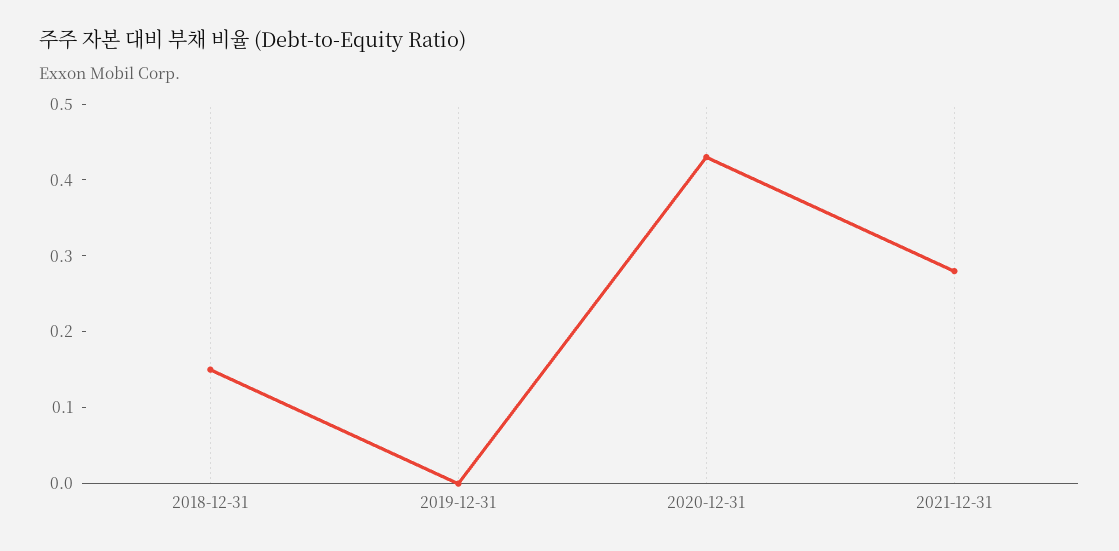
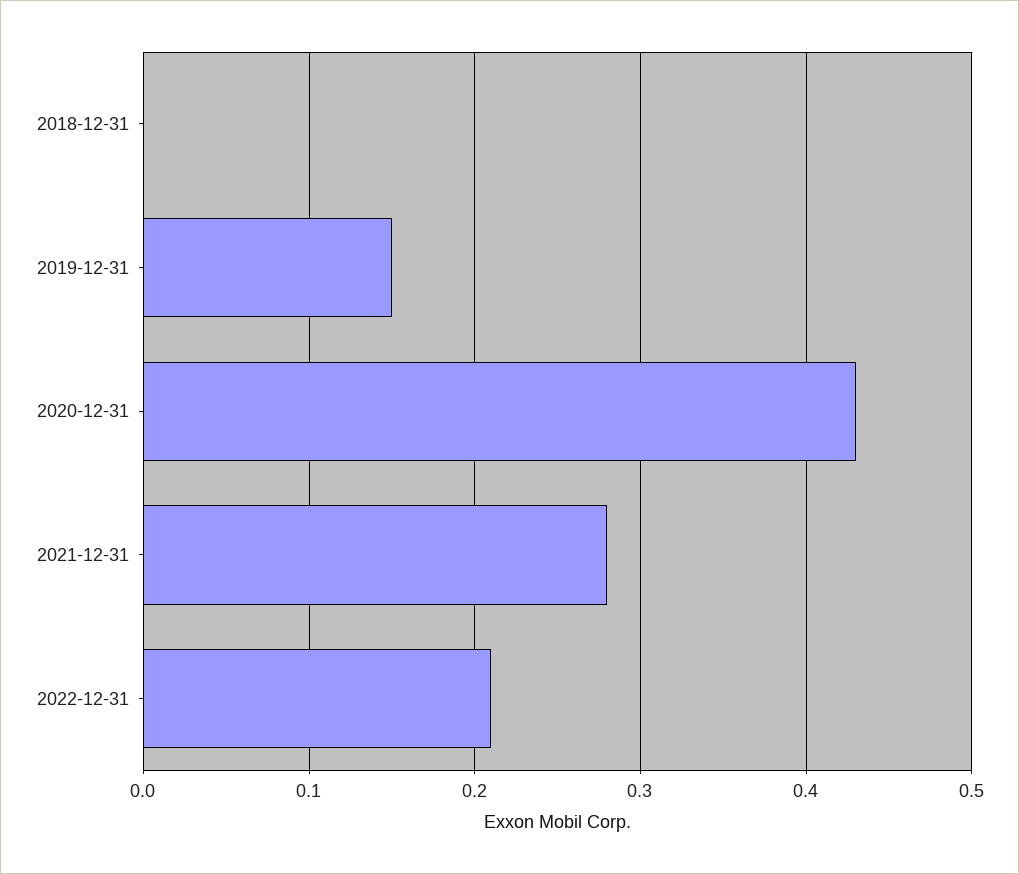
2018-12-31: 0.15 -> 0
2019-12-31: 0 -> 0.15
2022-12-31: none -> 0.21

